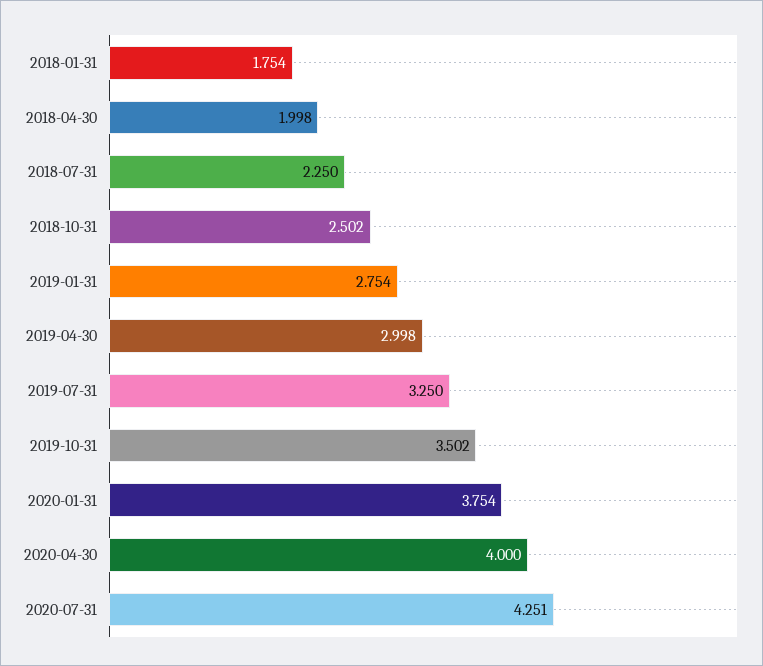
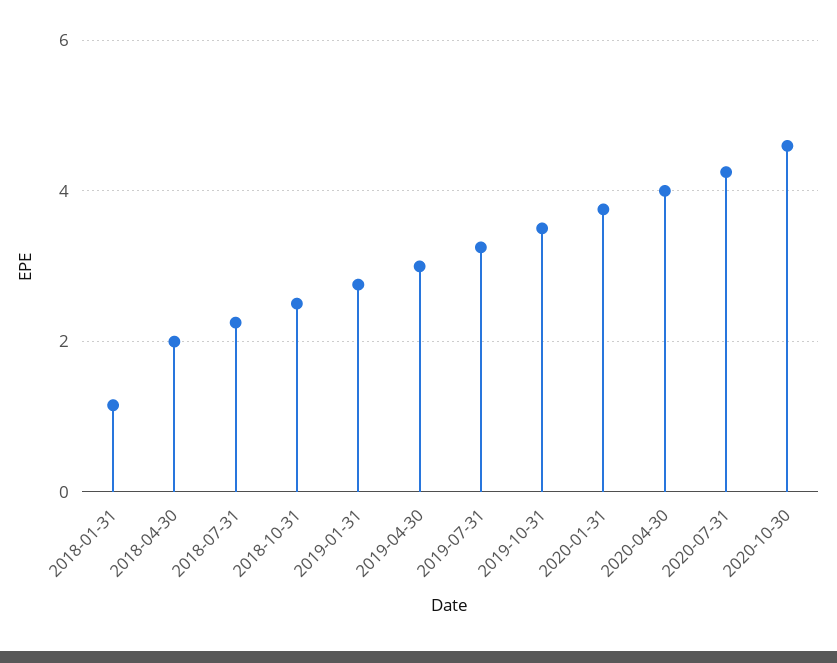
2018-01-31: 1.754 -> 1.2
2020-10-30: none -> 4.6

